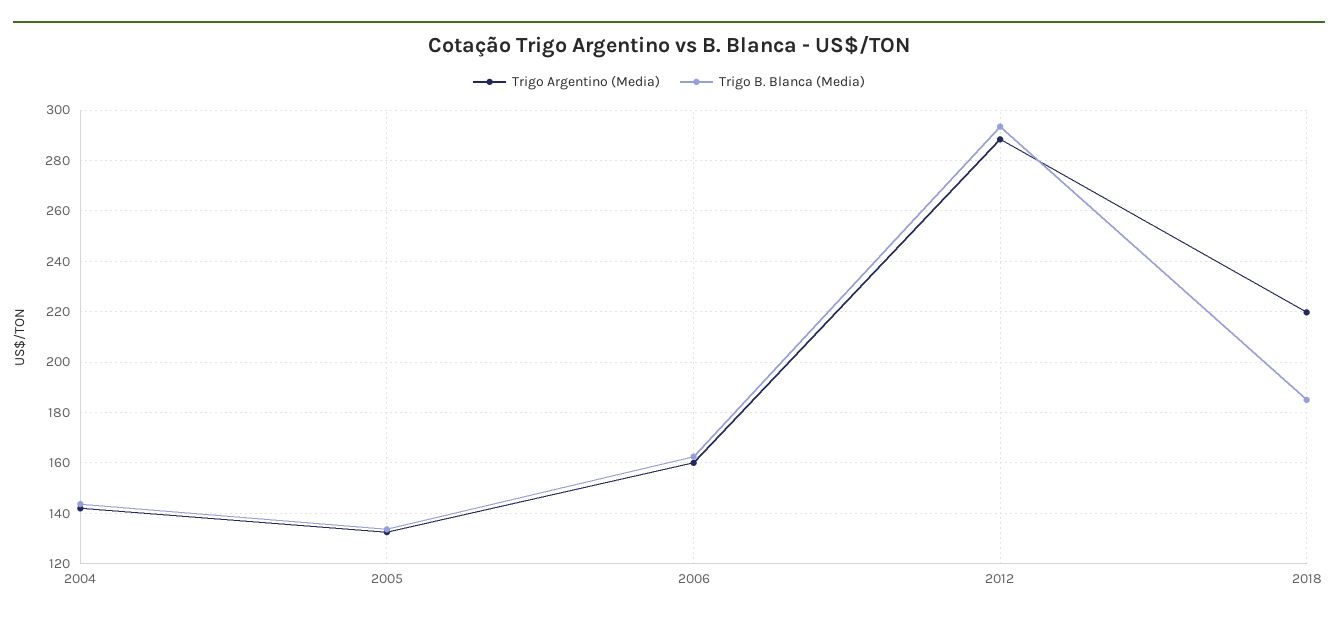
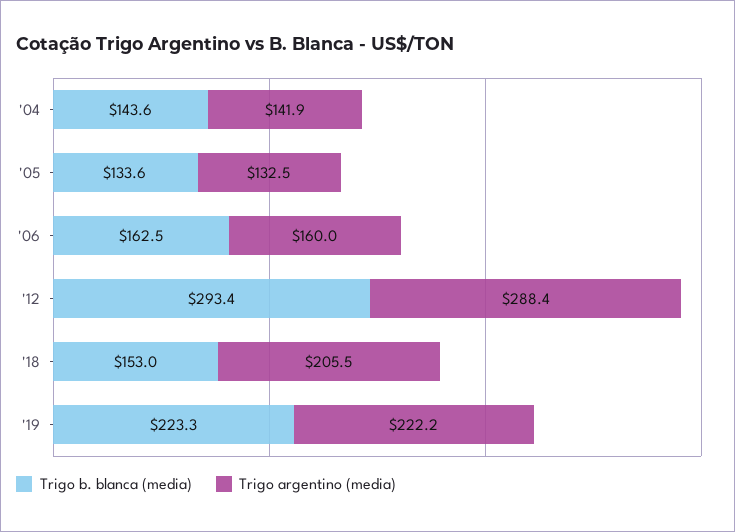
Trigo Argentino (Media), 2018: 220 -> 205.5
Trigo B. Blanca (Media), 2018: 185 -> 153
Trigo B. Blanca (Media), '19: none -> 223.3
Trigo Argentino (Media), '19: none -> 222.2

